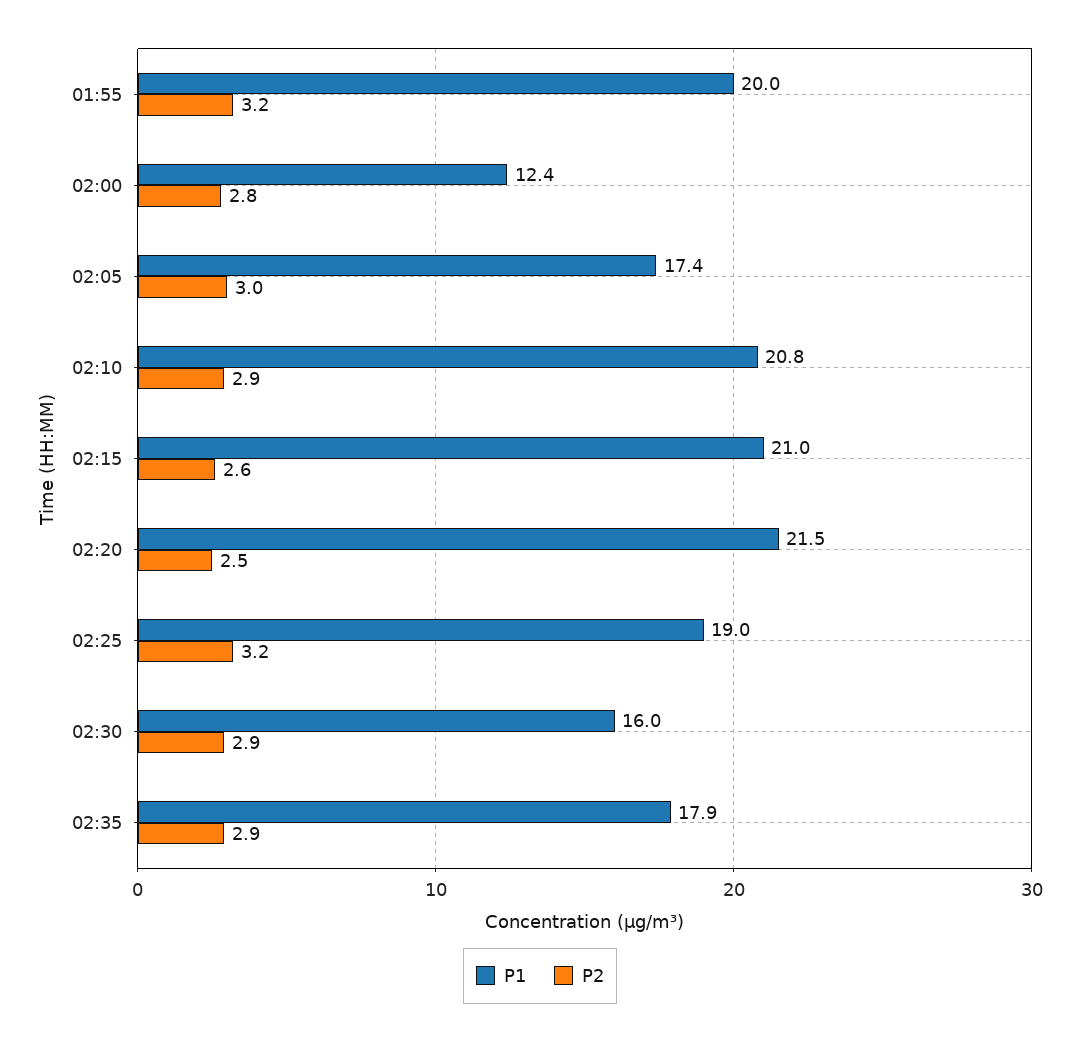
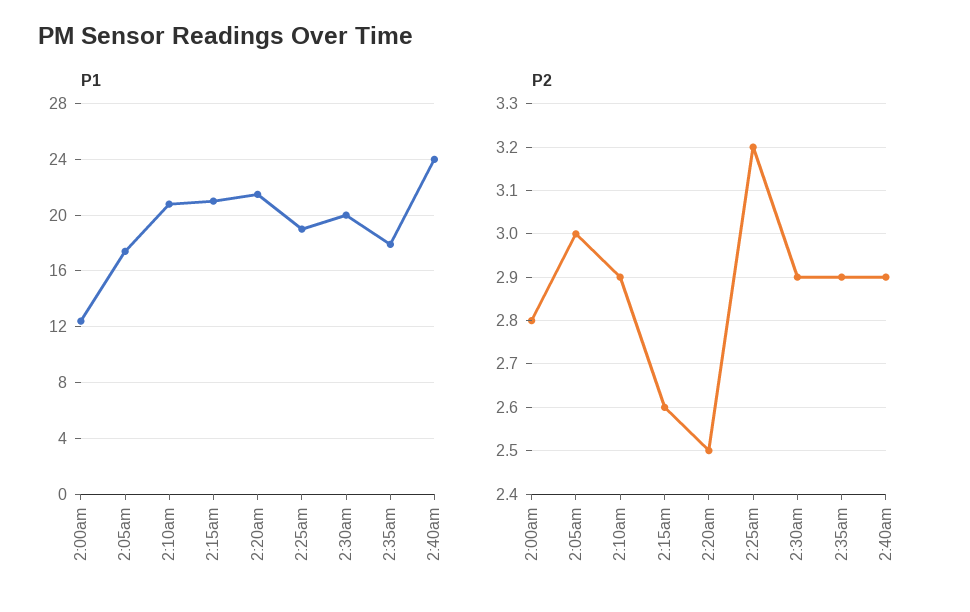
P1, 01:55: 20 -> none
P2, 01:55: 3.2 -> none
P1, 02:30: 16 -> 20
P1, 2:40am: none -> 24
P2, 2:40am: none -> 2.9

